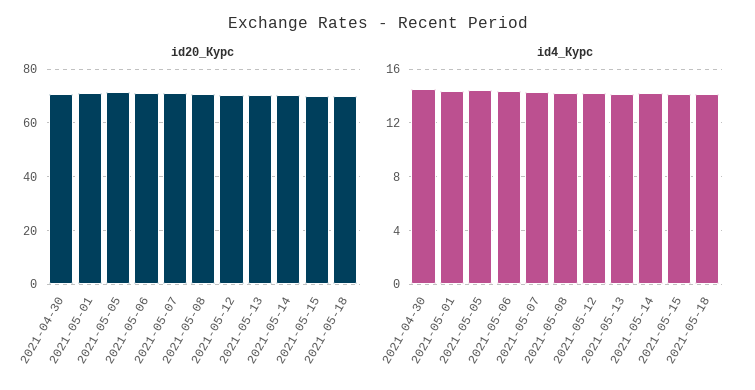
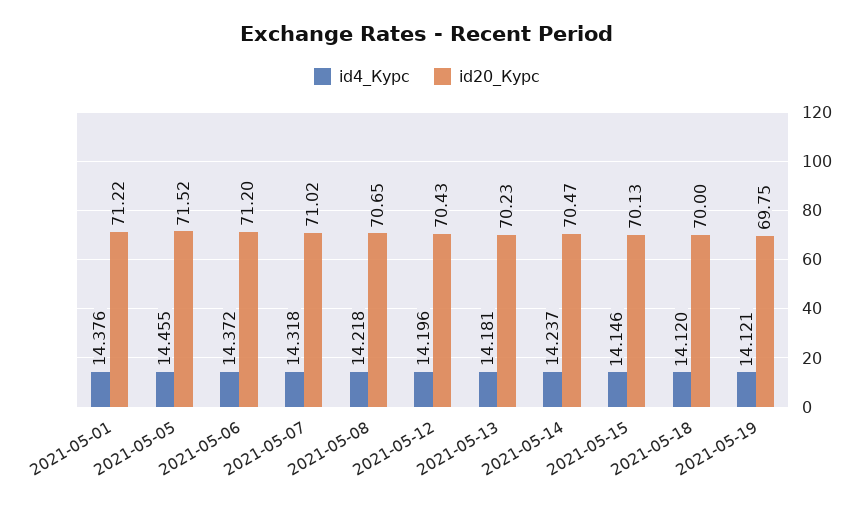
id20_Курс, 2021-04-30: 70 -> none
id4_Курс, 2021-04-30: 14.5 -> none
id4_Курс, 2021-05-19: none -> 14.121
id20_Курс, 2021-05-19: none -> 69.75

